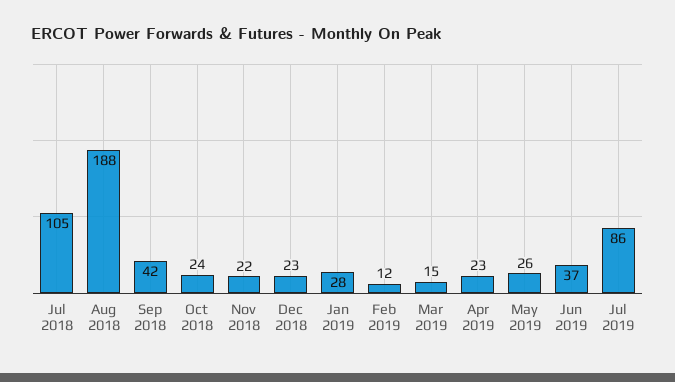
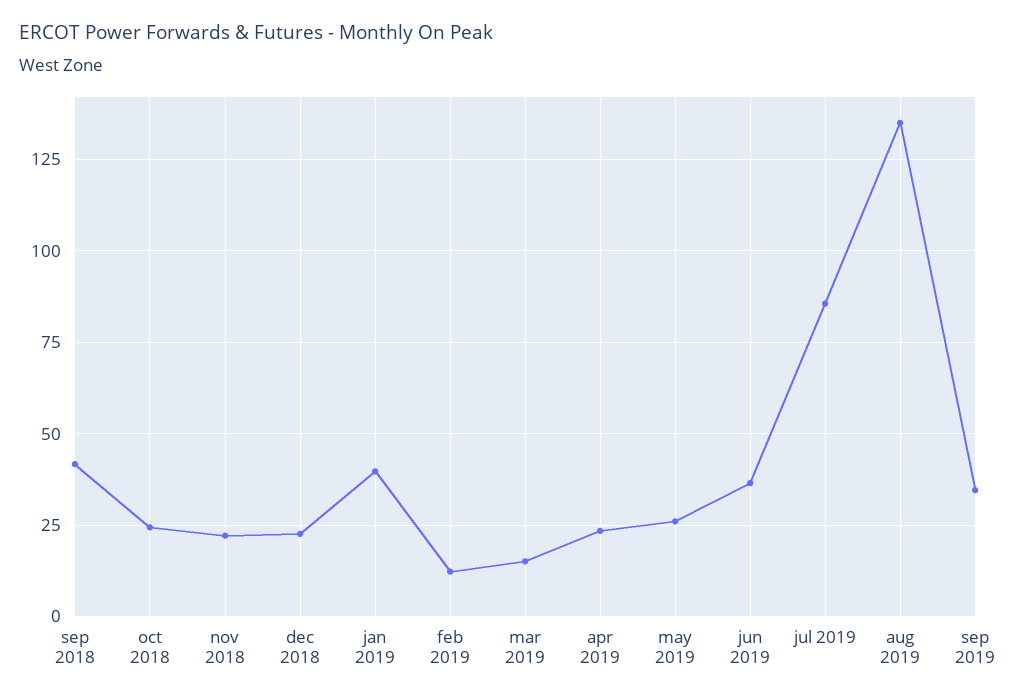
Jul 2018: 105 -> none
Aug 2018: 188 -> none
Jan 2019: 28 -> 40
aug 2019: none -> 135
sep 2019: none -> 35

